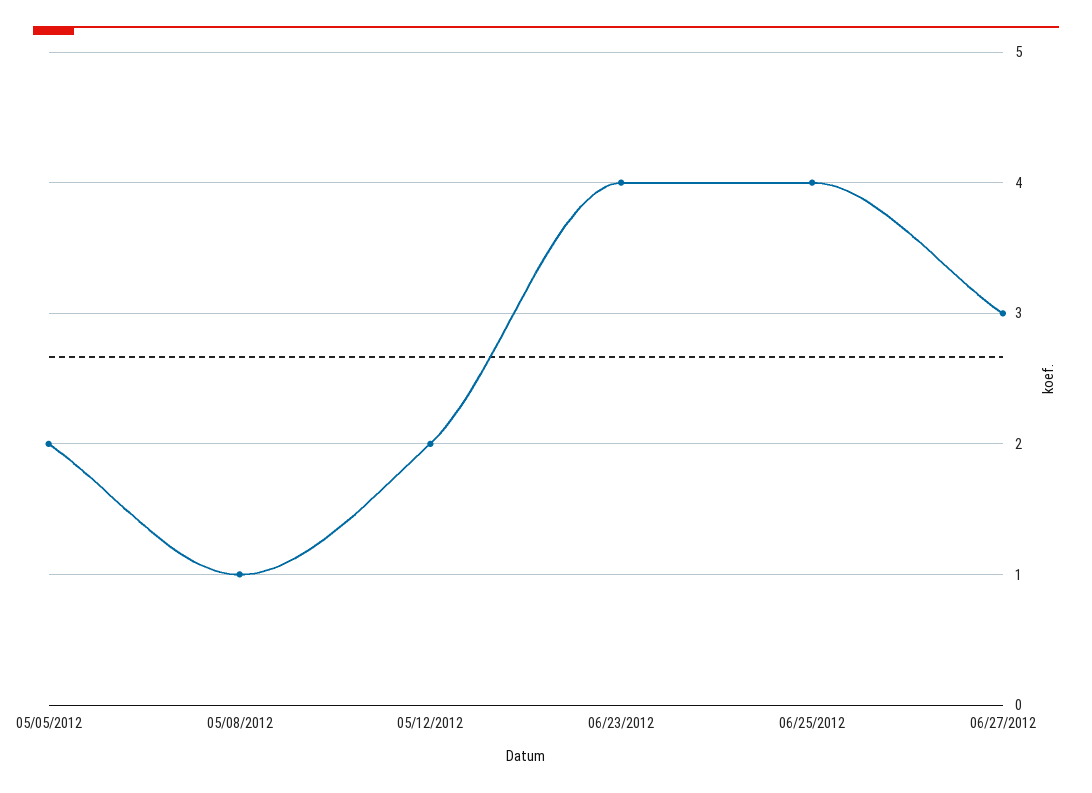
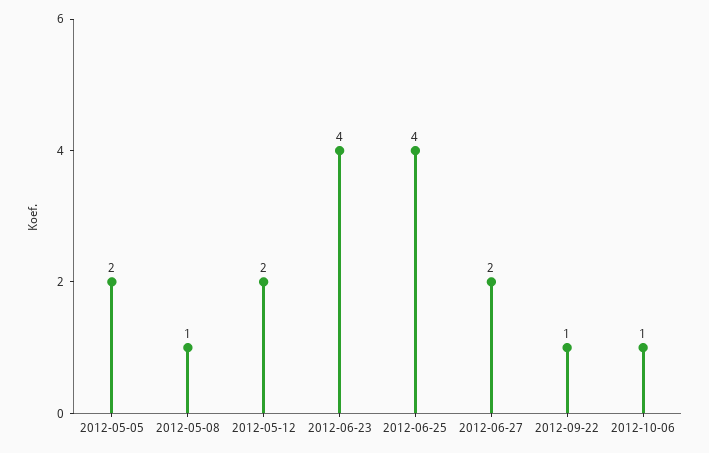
06/27/2012: 3 -> 2
2012-09-22: none -> 1
2012-10-06: none -> 1

